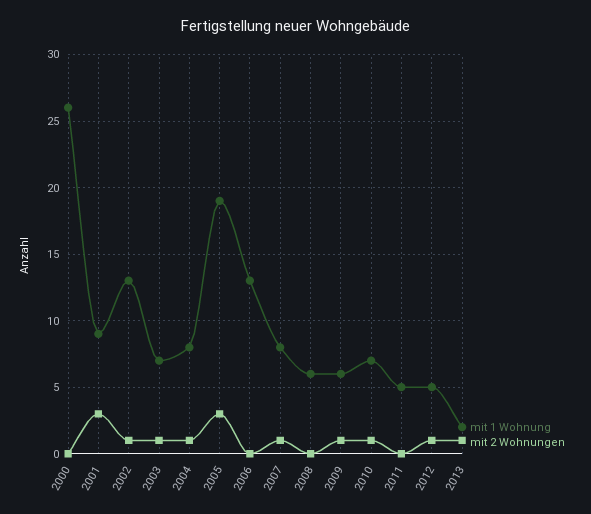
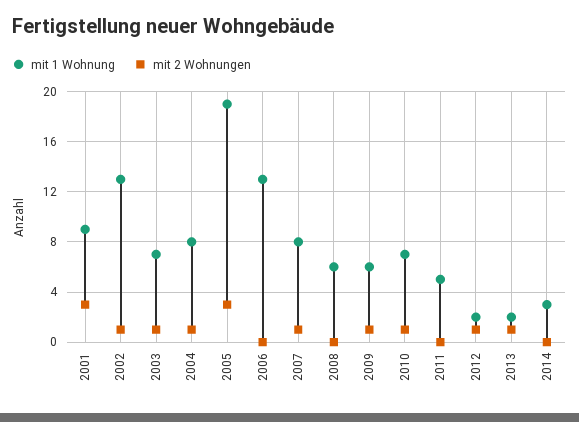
mit 1 Wohnung, 2000: 26 -> none
mit 2 Wohnungen, 2000: 0 -> none
mit 1 Wohnung, 2012: 5 -> 2
mit 1 Wohnung, 2014: none -> 3
mit 2 Wohnungen, 2014: none -> 0

